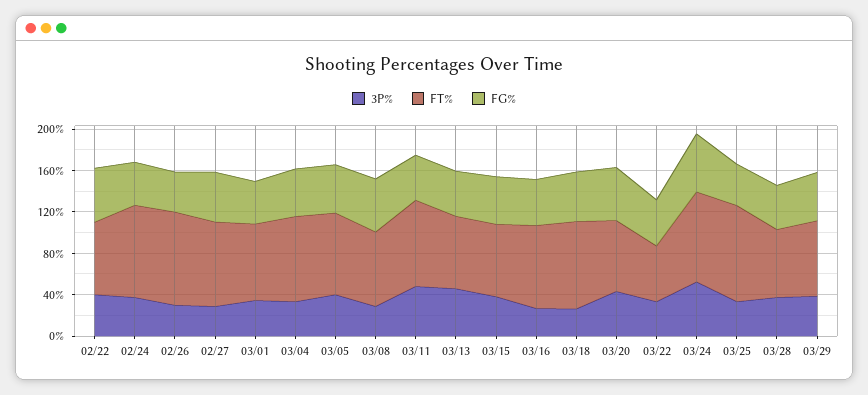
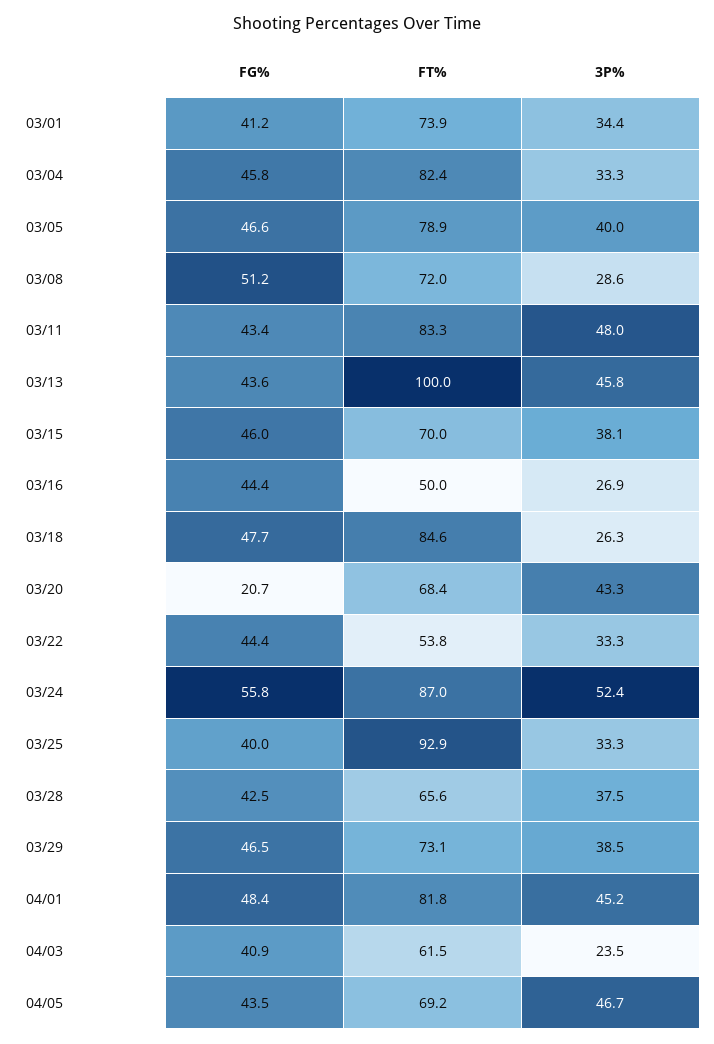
3P%, 02/22: 40 -> none
FT%, 02/22: 70 -> none
FG%, 02/22: 50 -> none
3P%, 02/24: 40 -> none
FT%, 02/24: 90 -> none
FG%, 02/24: 40 -> none
3P%, 02/26: 30 -> none
FT%, 02/26: 90 -> none
FG%, 02/26: 40 -> none
3P%, 02/27: 30 -> none
FT%, 02/27: 80 -> none
FG%, 02/27: 50 -> none
FT%, 03/13: 70 -> 100
FT%, 03/16: 80 -> 50
FG%, 03/20: 50 -> 20.7
FG%, 04/01: none -> 48.4
FT%, 04/01: none -> 81.8
3P%, 04/01: none -> 45.2
FG%, 04/03: none -> 40.9
FT%, 04/03: none -> 61.5
3P%, 04/03: none -> 23.5
FG%, 04/05: none -> 43.5
FT%, 04/05: none -> 69.2
3P%, 04/05: none -> 46.7

